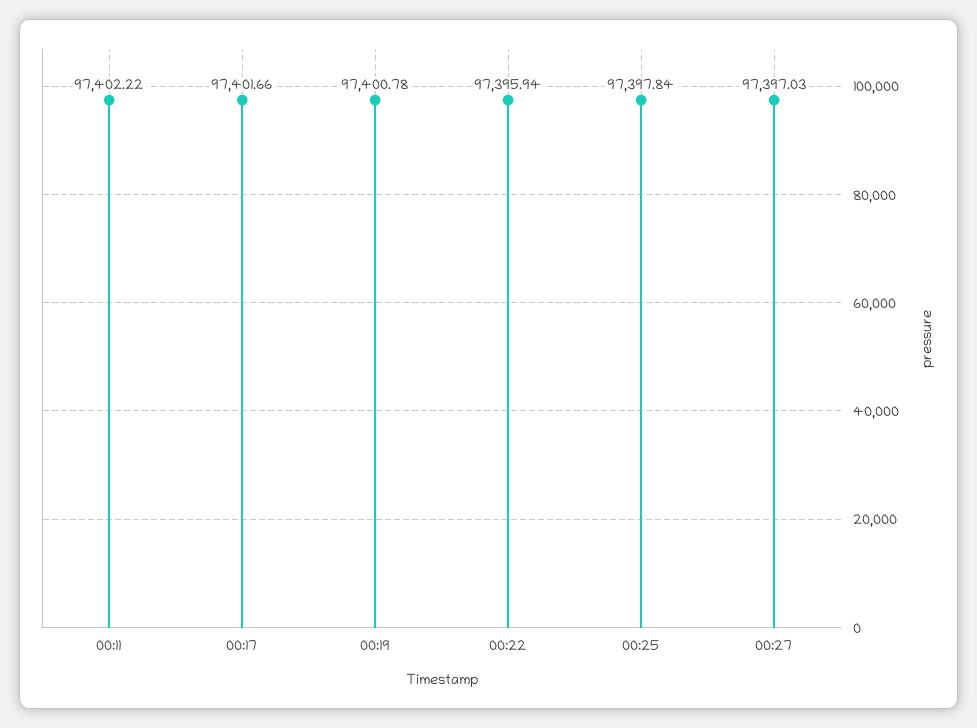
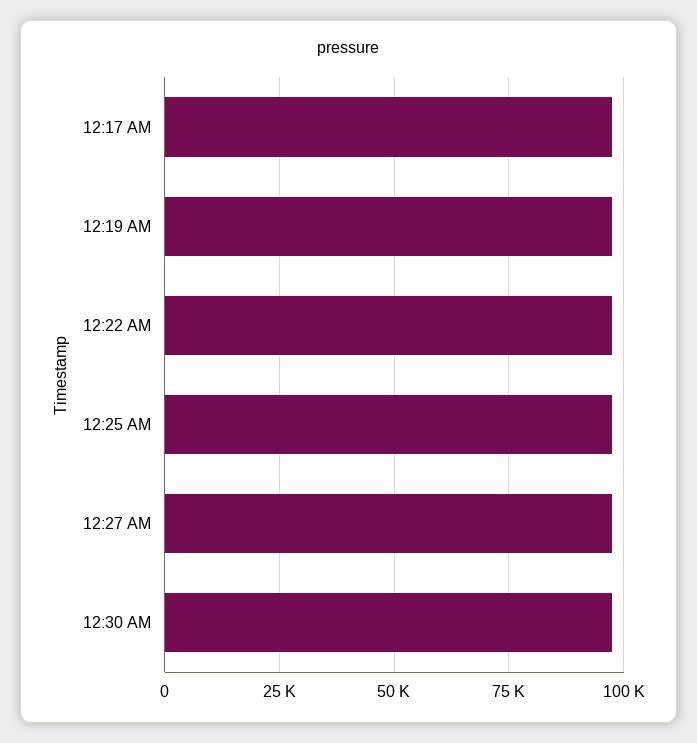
00:11: 97402.22 -> none
12:30 AM: none -> 97500

